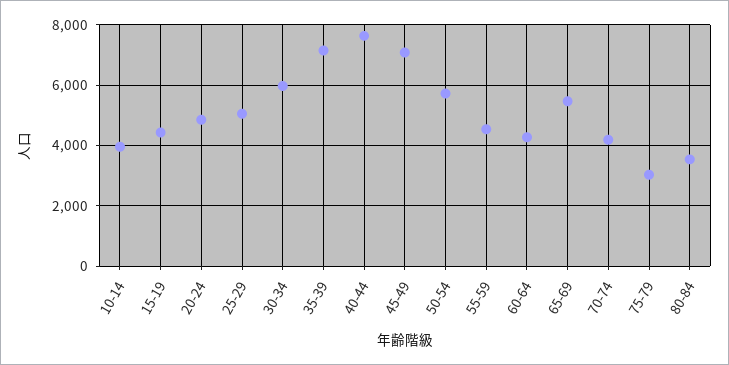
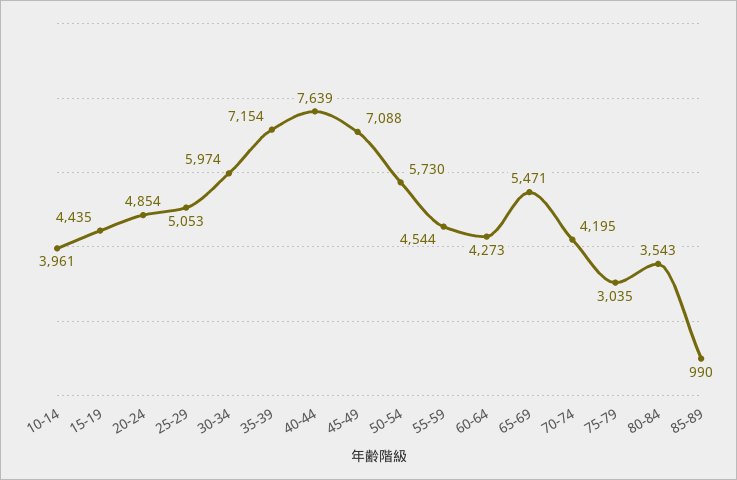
85-89: none -> 990

